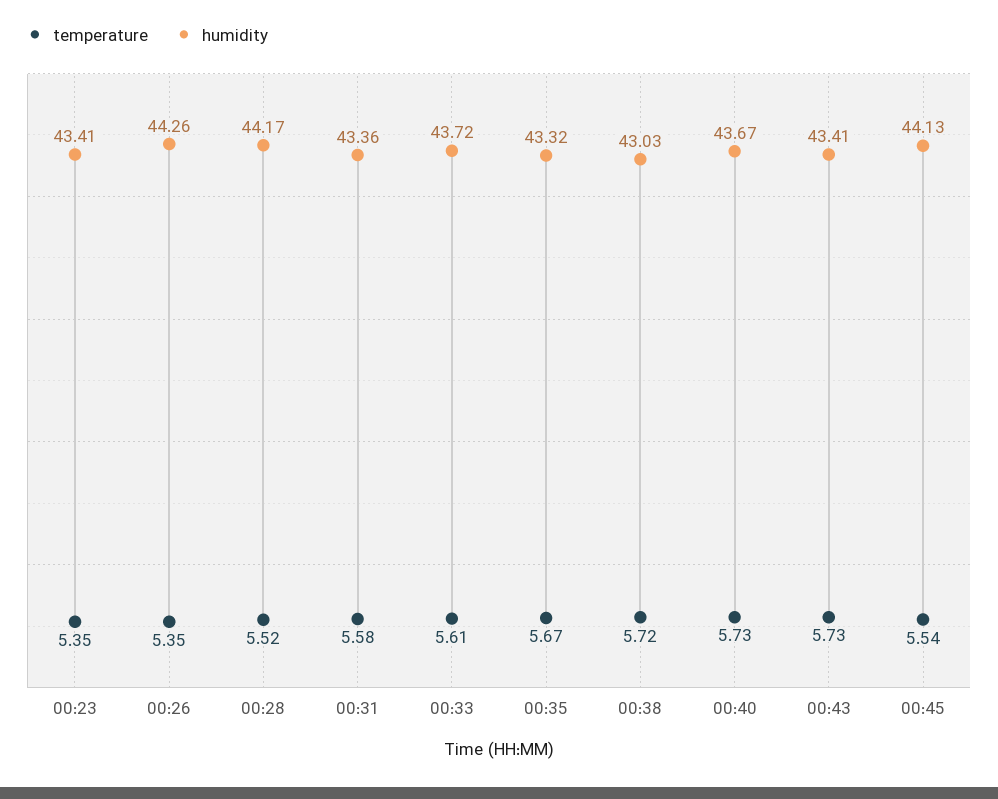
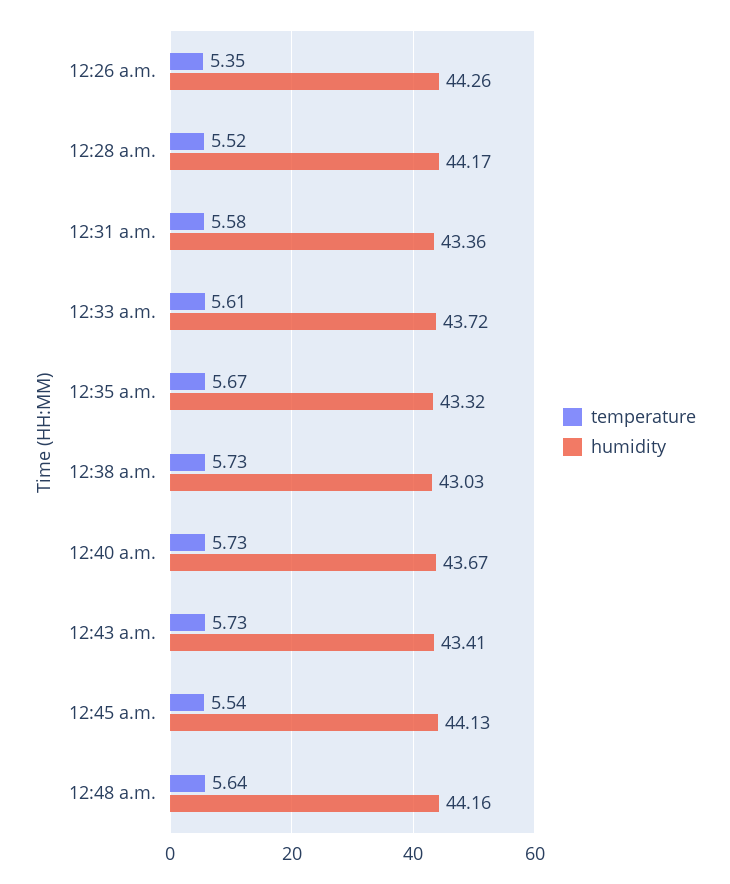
temperature, 00:23: 5.35 -> none
humidity, 00:23: 43.41 -> none
temperature, 00:38: 5.72 -> 5.73
temperature, 12:48 a.m.: none -> 5.64
humidity, 12:48 a.m.: none -> 44.16

